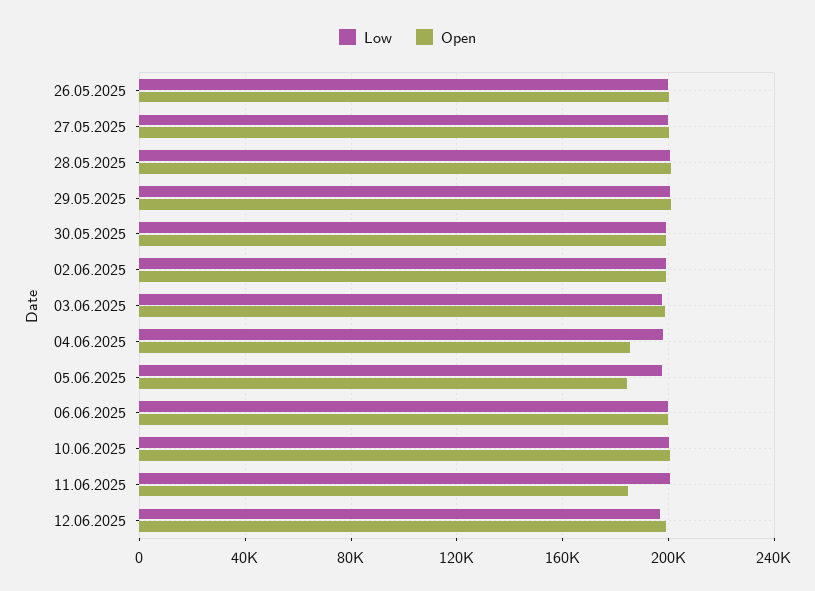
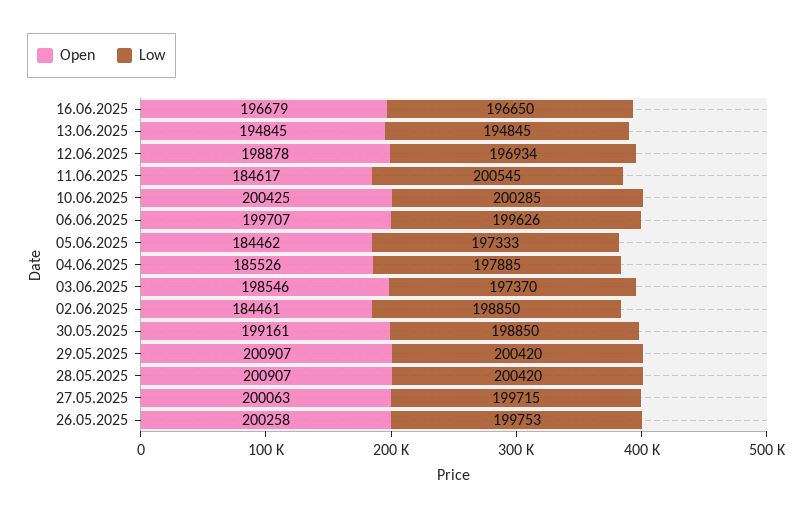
Open, 02.06.2025: 200000 -> 184461
Open, 16.06.2025: none -> 196679
Low, 16.06.2025: none -> 196650
Open, 13.06.2025: none -> 194845
Low, 13.06.2025: none -> 194845

